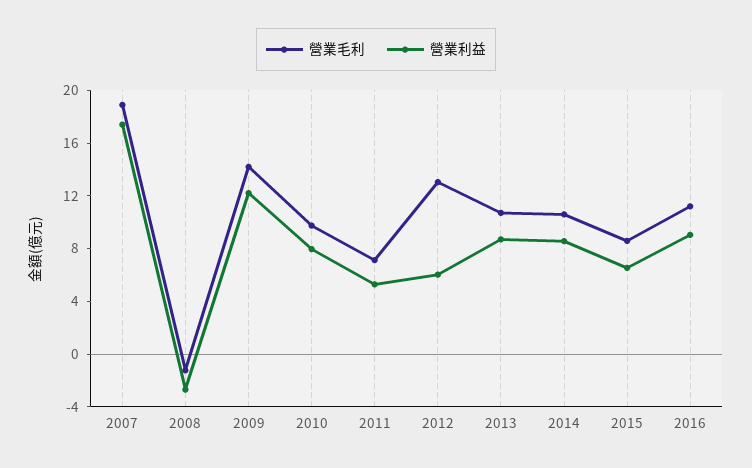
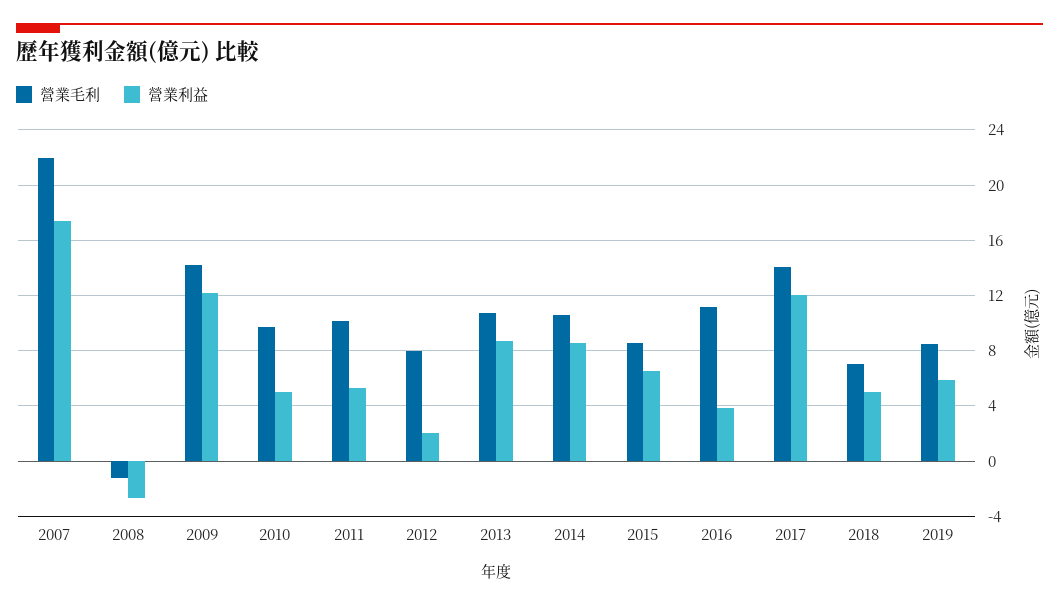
營業毛利, 2007: 19 -> 22
營業利益, 2010: 8 -> 5
營業毛利, 2011: 7 -> 10
營業毛利, 2012: 13 -> 8
營業利益, 2012: 6 -> 2
營業利益, 2016: 9 -> 4
營業毛利, 2017: none -> 14
營業利益, 2017: none -> 12
營業毛利, 2018: none -> 7
營業利益, 2018: none -> 5
營業毛利, 2019: none -> 8.5
營業利益, 2019: none -> 6

